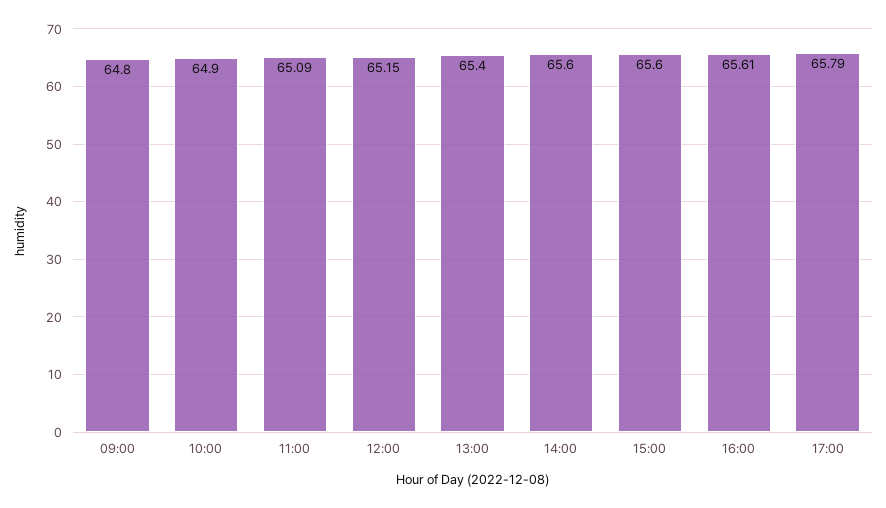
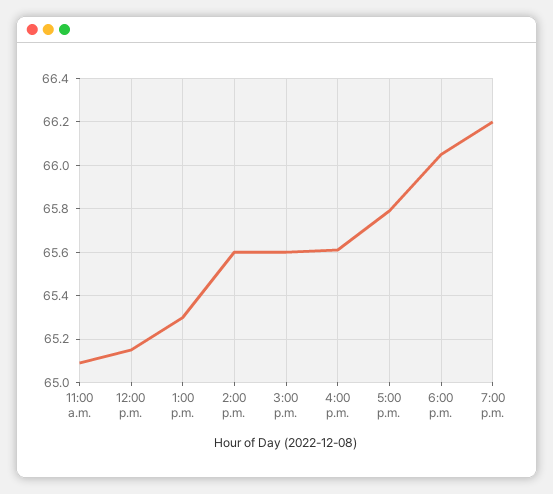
09:00: 64.8 -> none
10:00: 64.9 -> none
13:00: 65.4 -> 65.3
6:00 p.m.: none -> 66.05
7:00 p.m.: none -> 66.2

